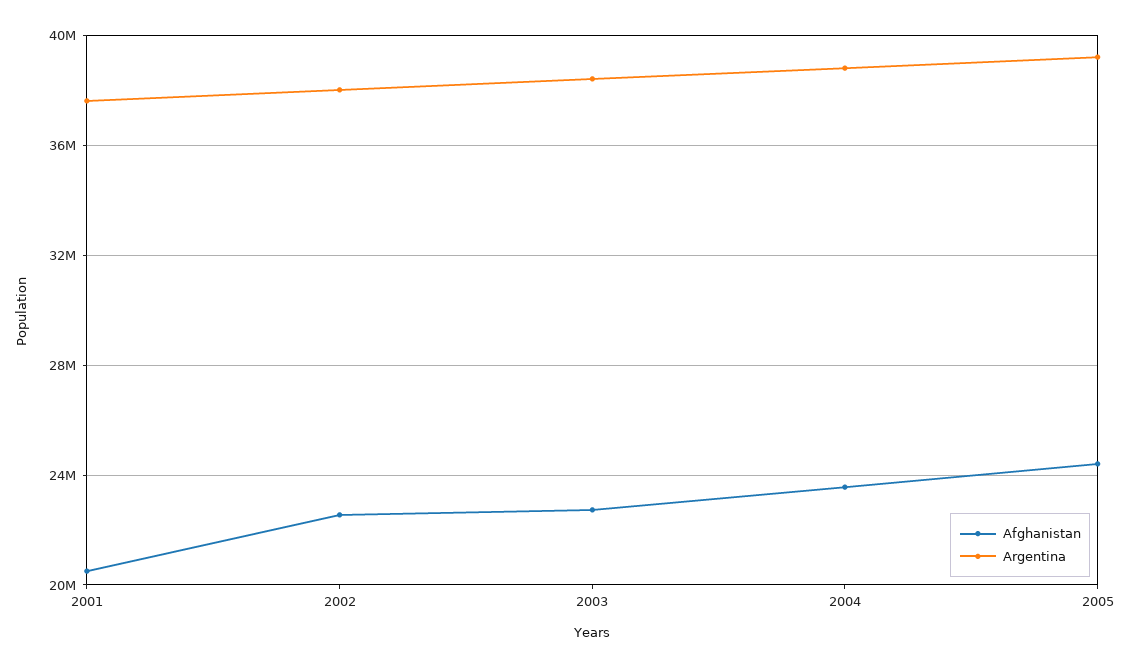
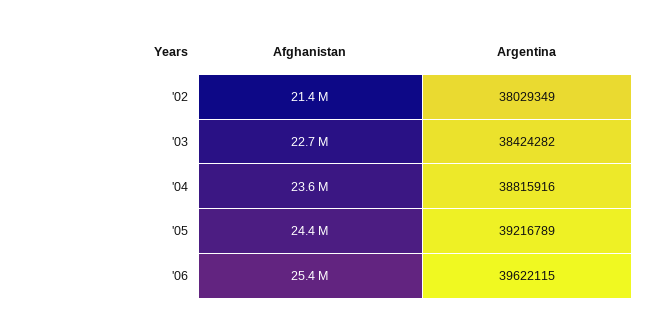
Afghanistan, 2001: 20500000 -> none
Argentina, 2001: 37500000 -> none
Afghanistan, 2002: 22500000 -> 21400000
Afghanistan, '06: none -> 25400000
Argentina, '06: none -> 39622115

